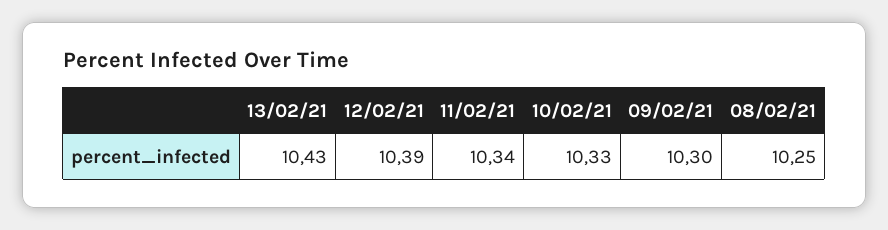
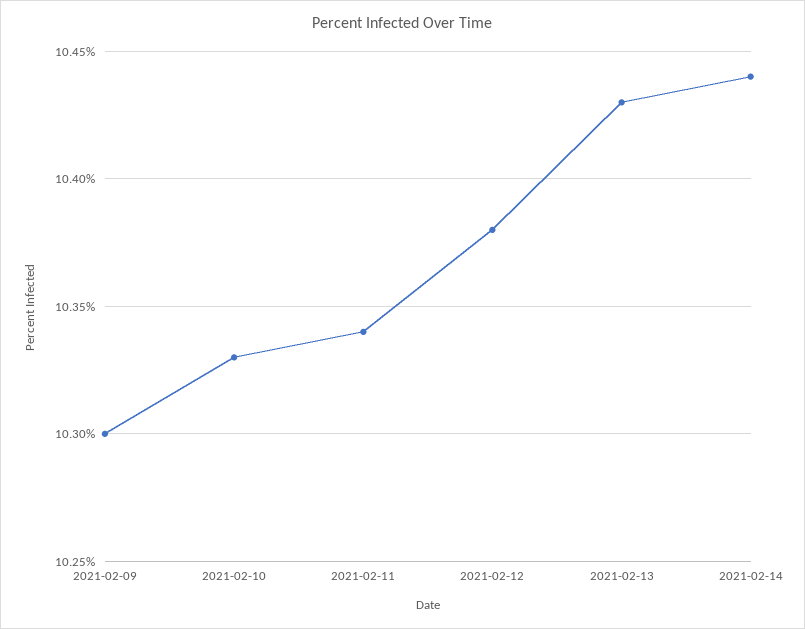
12/02/21: 10.39 -> 10.38
08/02/21: 10.25 -> none
2021-02-14: none -> 10.44

